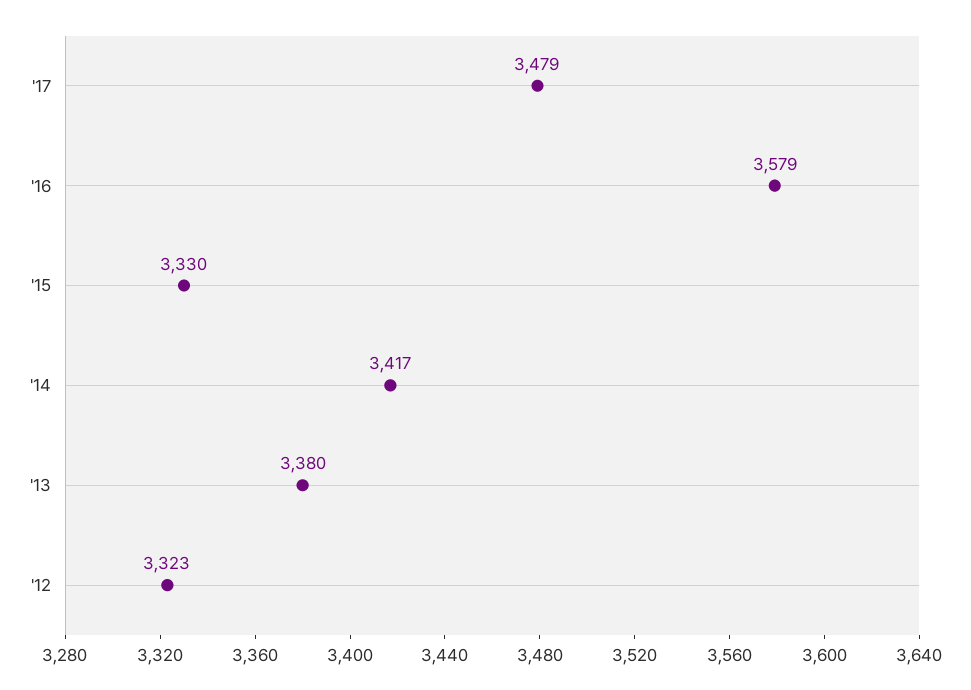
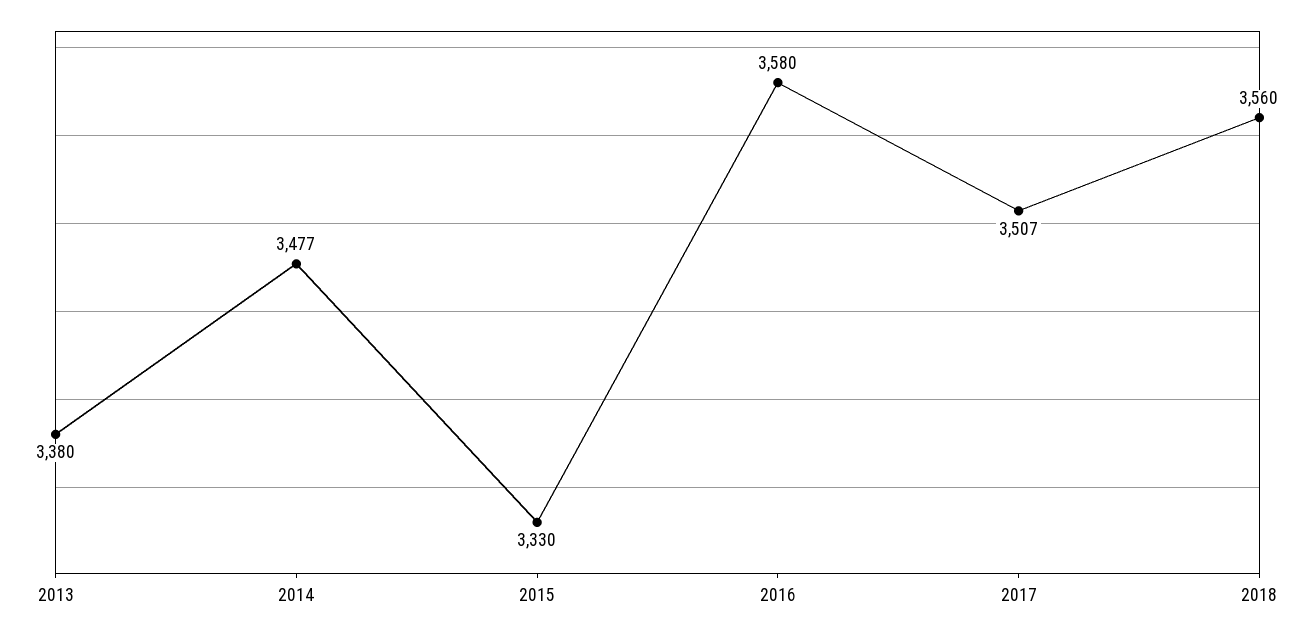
'17: 3479 -> 3507
'16: 3579 -> 3580
'14: 3417 -> 3477
'12: 3323 -> none
2018: none -> 3560

